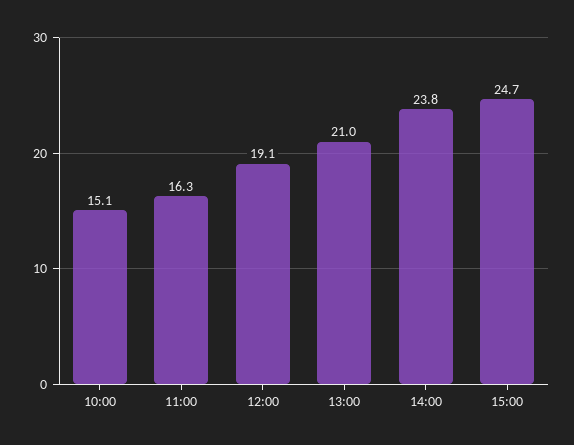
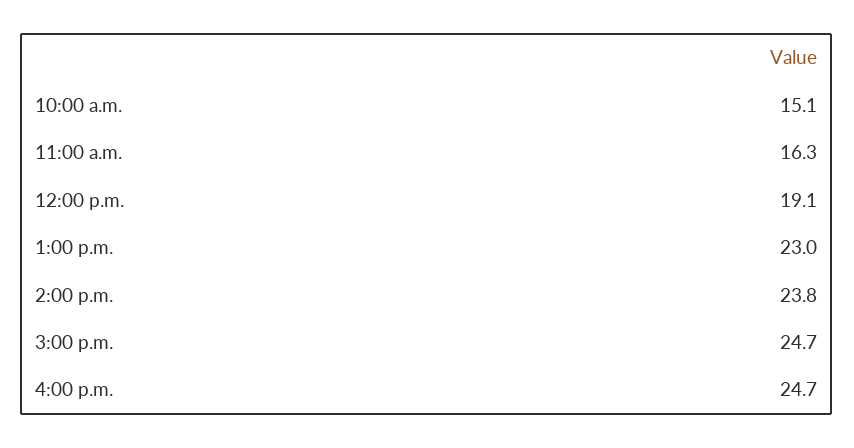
13:00: 21 -> 23
4:00 p.m.: none -> 24.7

